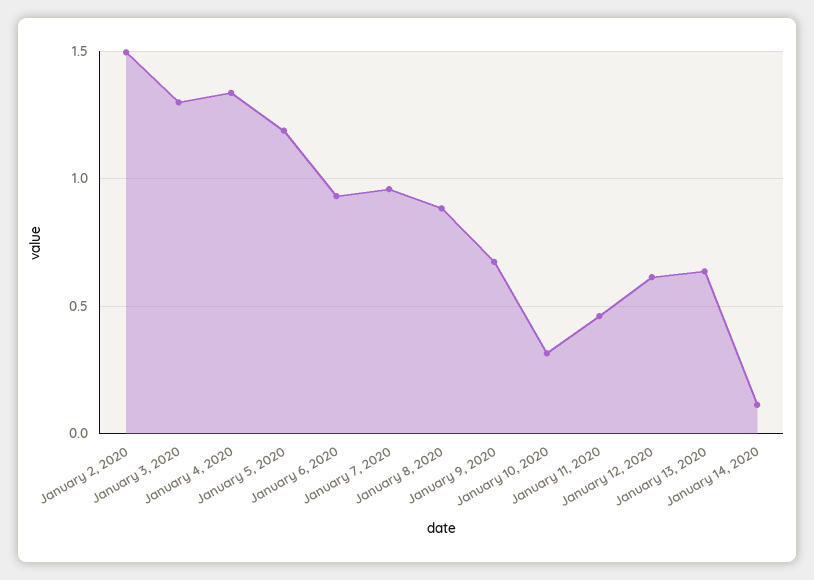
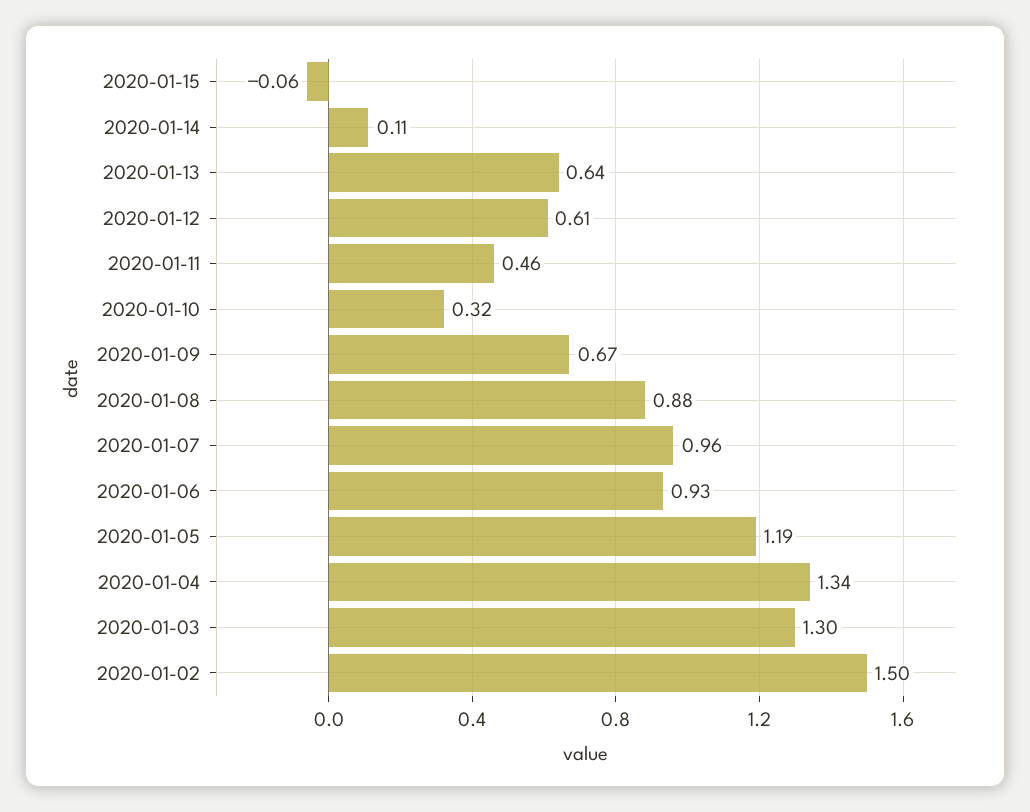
2020-01-15: none -> -0.06

